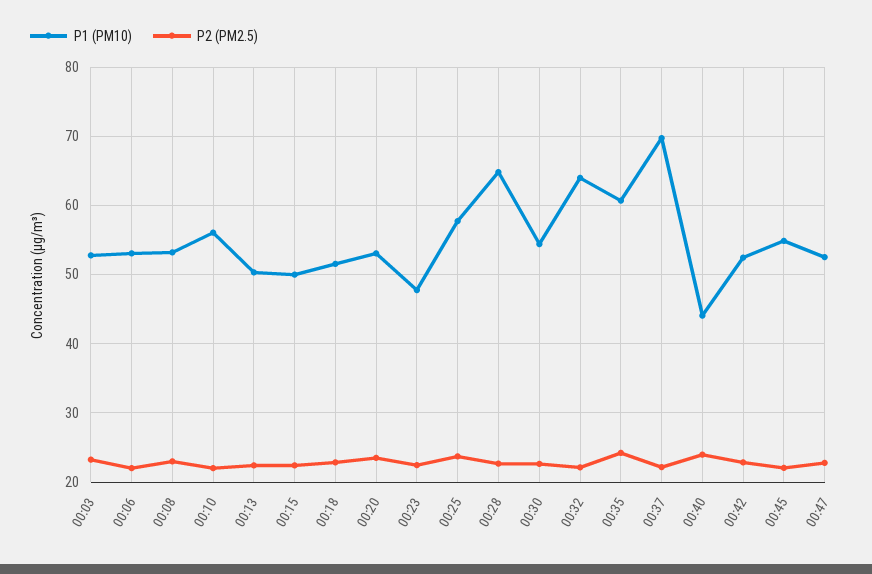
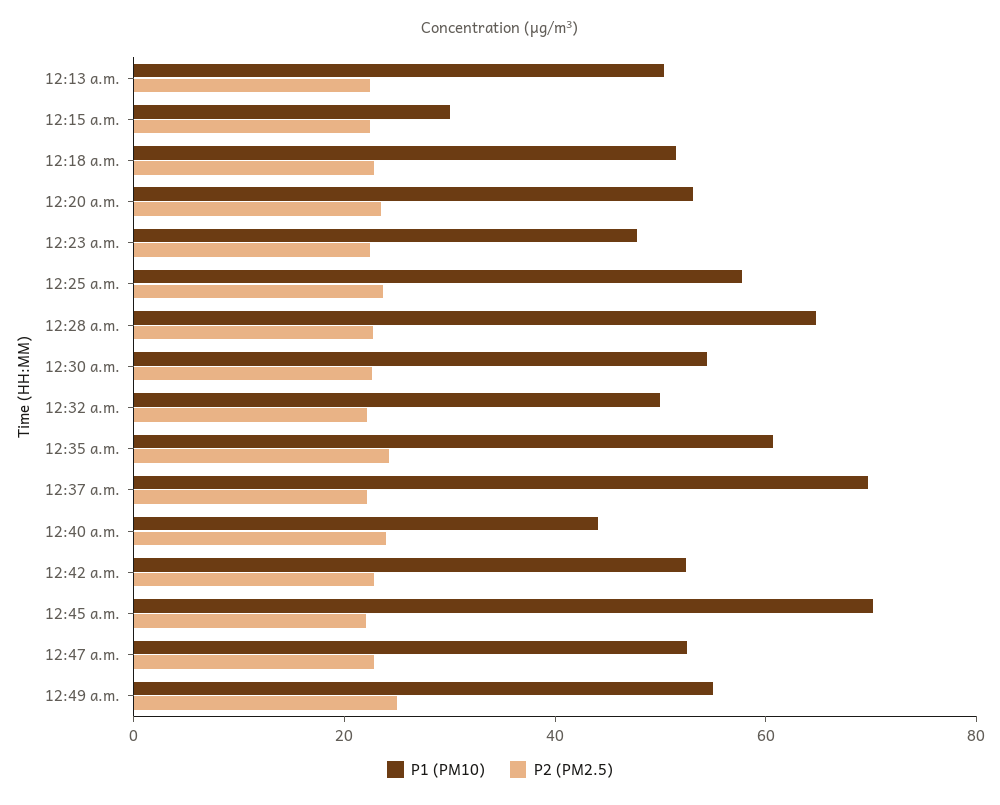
P1 (PM10), 00:03: 53 -> none
P2 (PM2.5), 00:03: 23 -> none
P1 (PM10), 00:06: 53 -> none
P2 (PM2.5), 00:06: 22 -> none
P1 (PM10), 00:08: 53 -> none
P2 (PM2.5), 00:08: 23 -> none
P1 (PM10), 00:10: 56 -> none
P2 (PM2.5), 00:10: 22 -> none
P1 (PM10), 00:15: 50 -> 30
P1 (PM10), 00:32: 64 -> 50
P1 (PM10), 00:45: 55 -> 70
P1 (PM10), 12:49 a.m.: none -> 55
P2 (PM2.5), 12:49 a.m.: none -> 25

